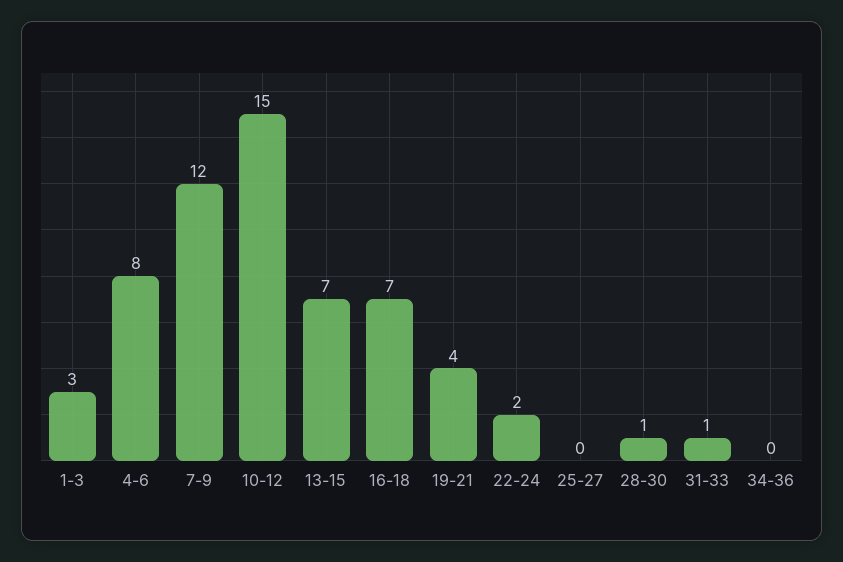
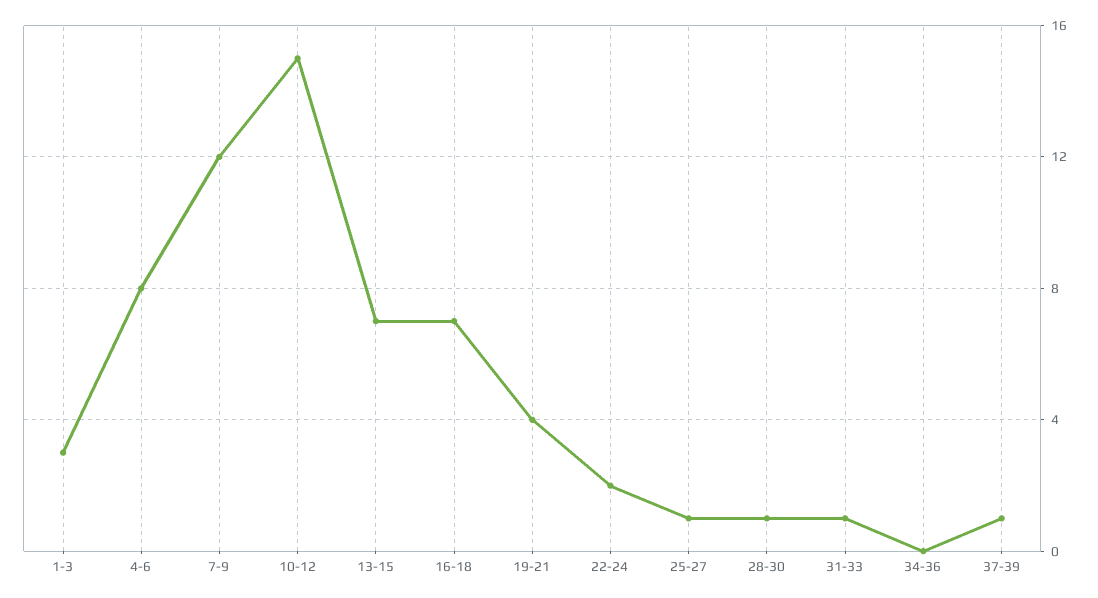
25-27: 0 -> 1
37-39: none -> 1

